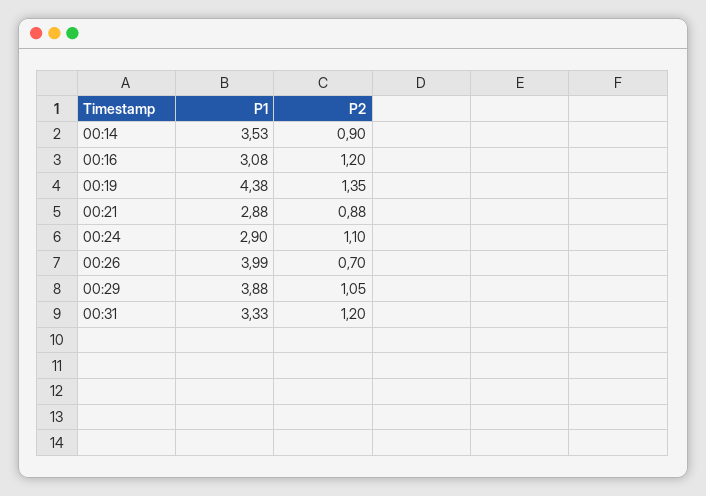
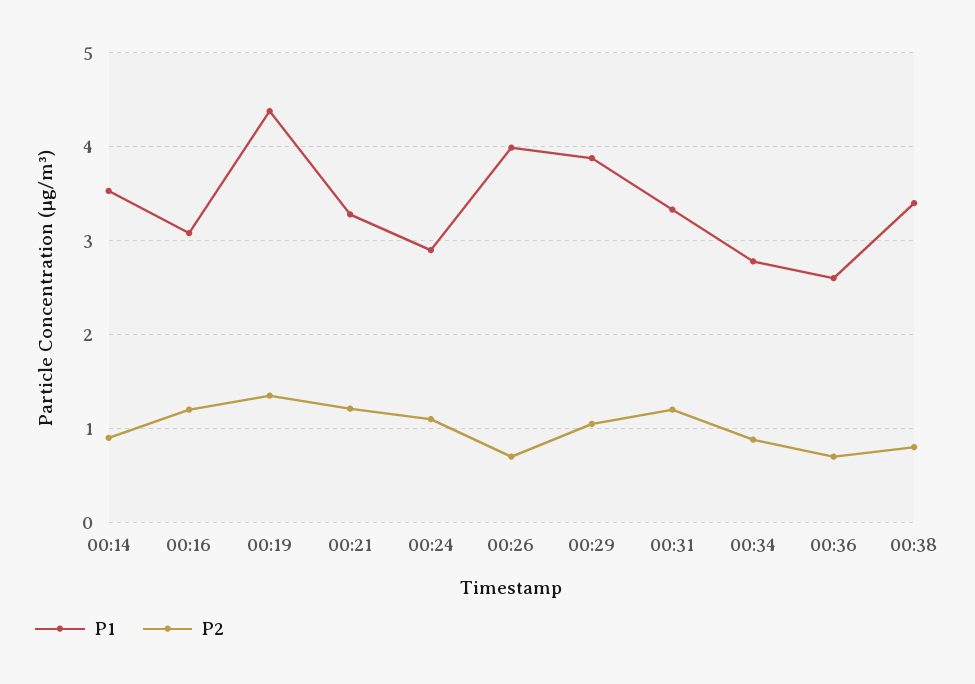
P1, 00:21: 2.88 -> 3.3
P2, 00:21: 0.88 -> 1.2
P1, 00:34: none -> 2.8
P2, 00:34: none -> 0.9
P1, 00:36: none -> 2.6
P2, 00:36: none -> 0.7
P1, 00:38: none -> 3.4
P2, 00:38: none -> 0.8

